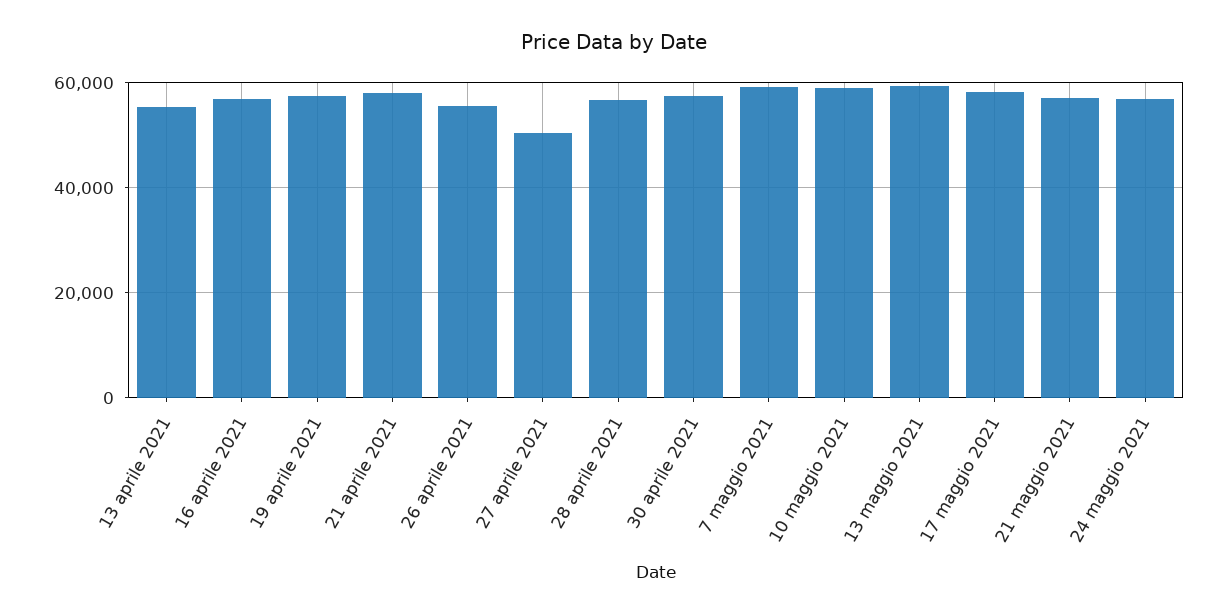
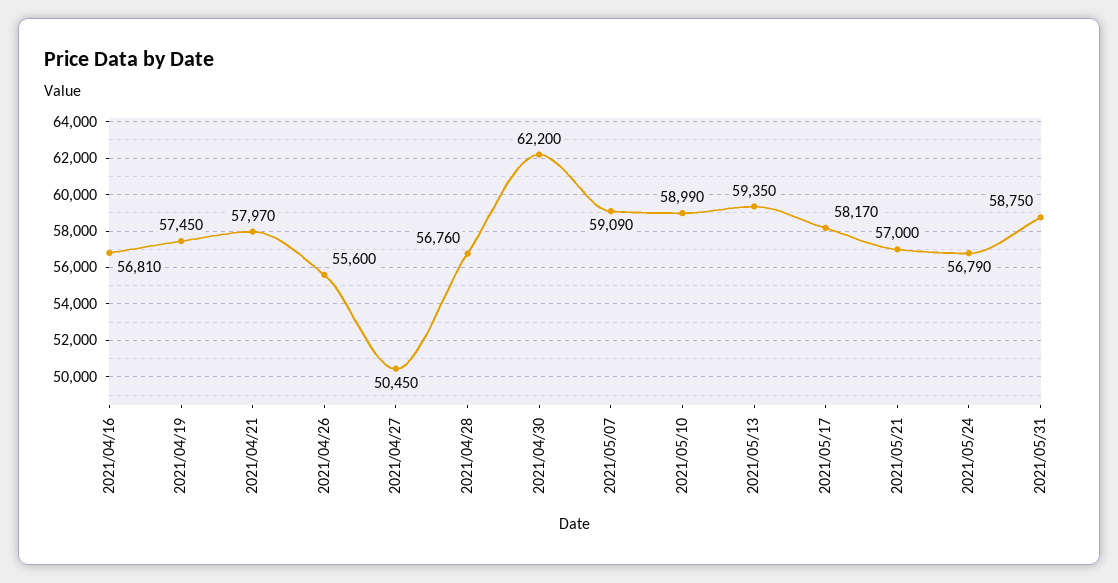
13 aprile 2021: 56000 -> none
30 aprile 2021: 58000 -> 62200
2021/05/31: none -> 58750

